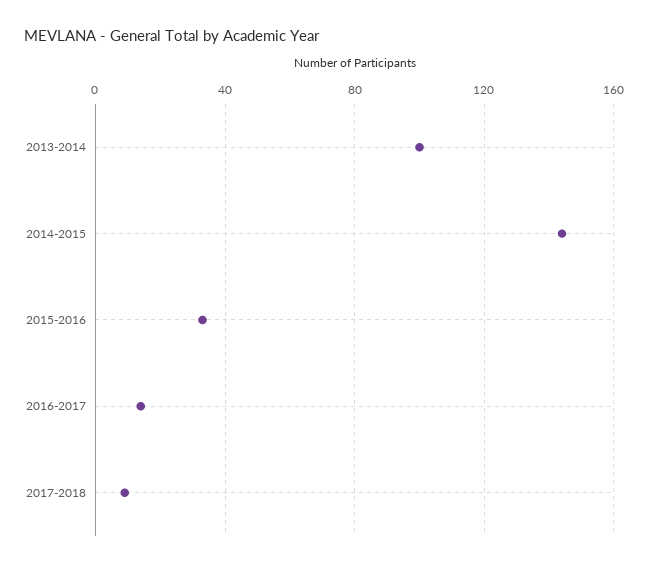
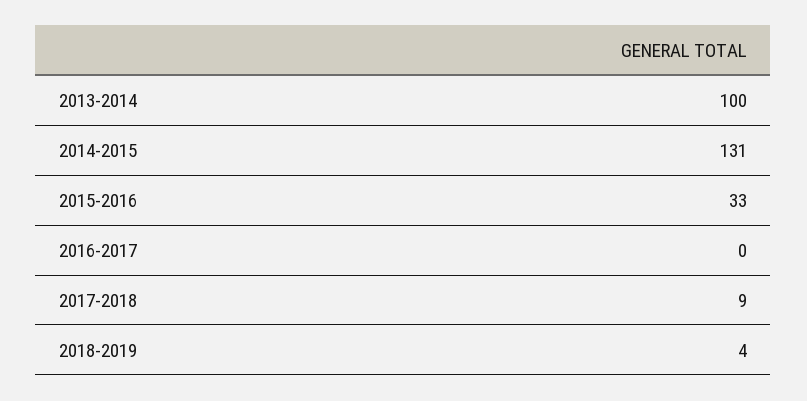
2014-2015: 145 -> 131
2016-2017: 15 -> 0
2018-2019: none -> 4

